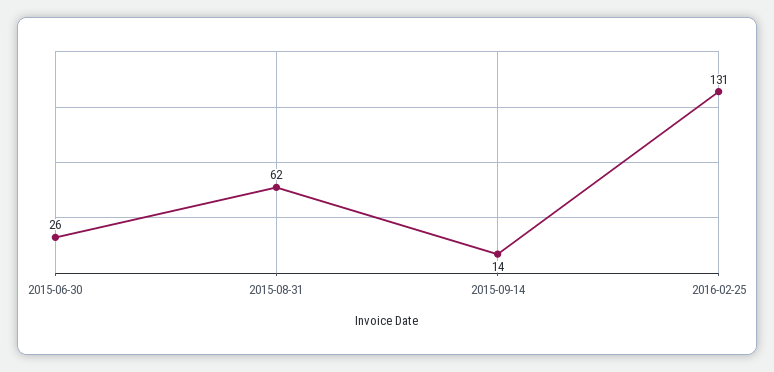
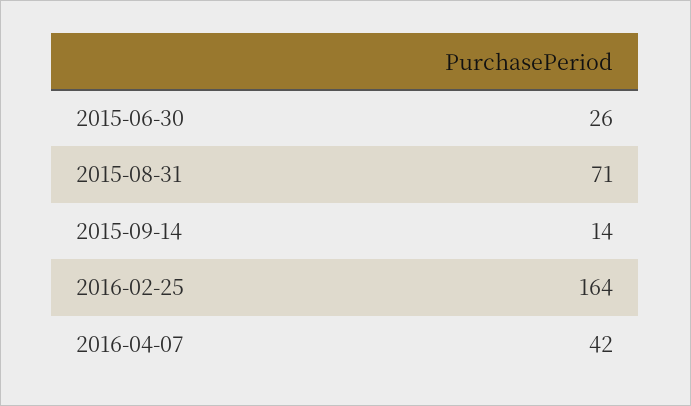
2015-08-31: 62 -> 71
2016-02-25: 131 -> 164
2016-04-07: none -> 42

